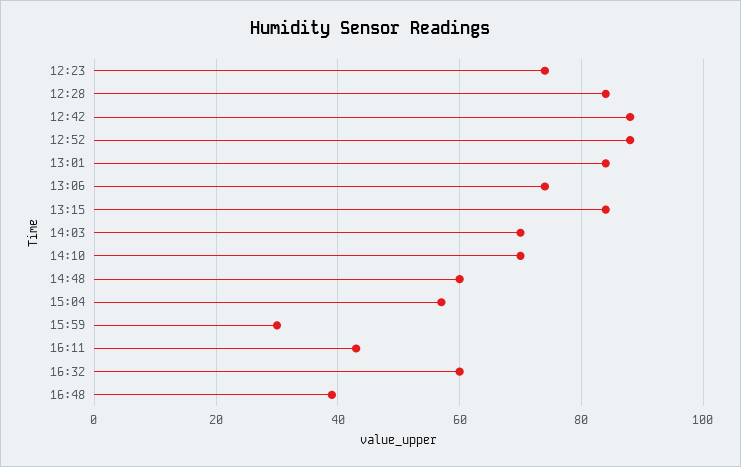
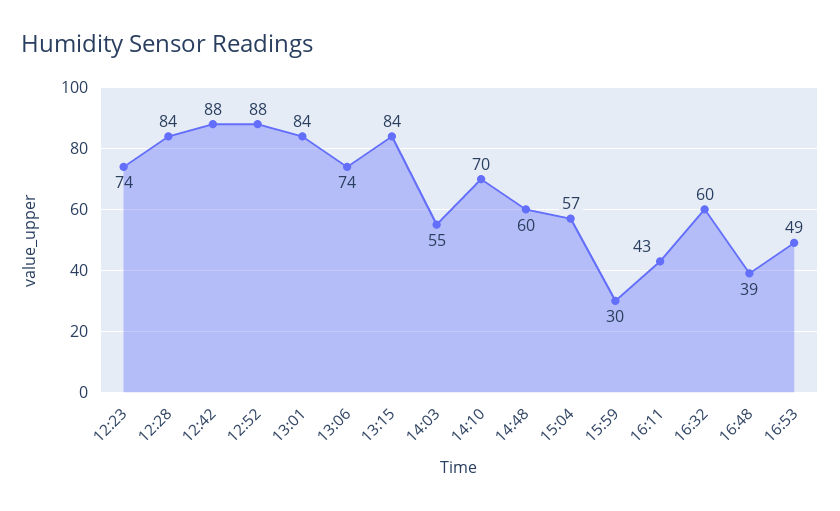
14:03: 70 -> 55
16:53: none -> 49

